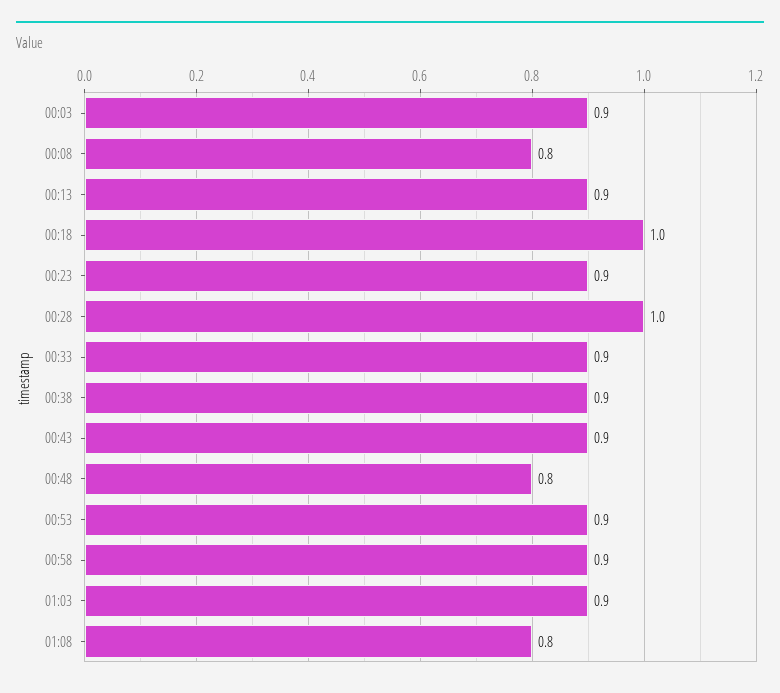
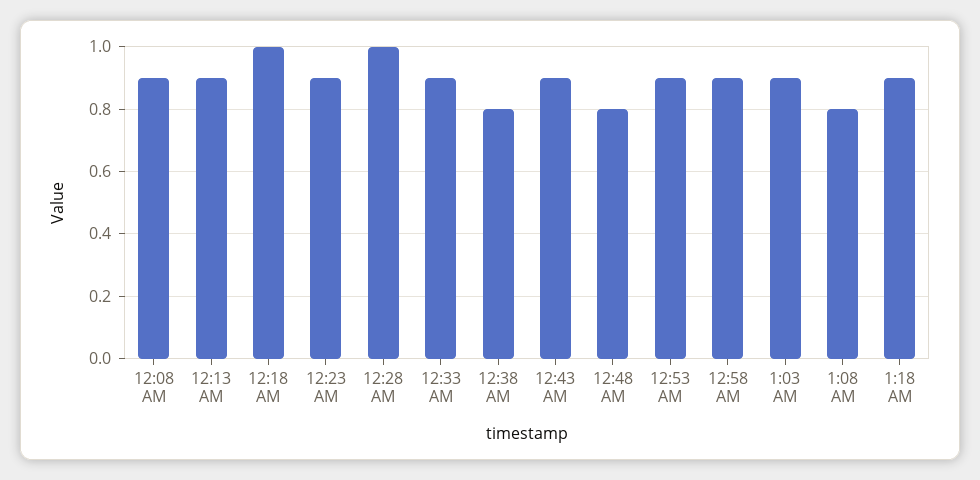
00:03: 0.9 -> none
00:08: 0.8 -> 0.9
00:38: 0.9 -> 0.8
1:18 AM: none -> 0.9

